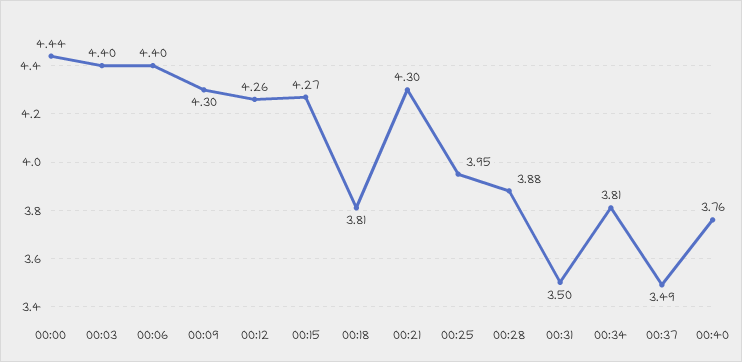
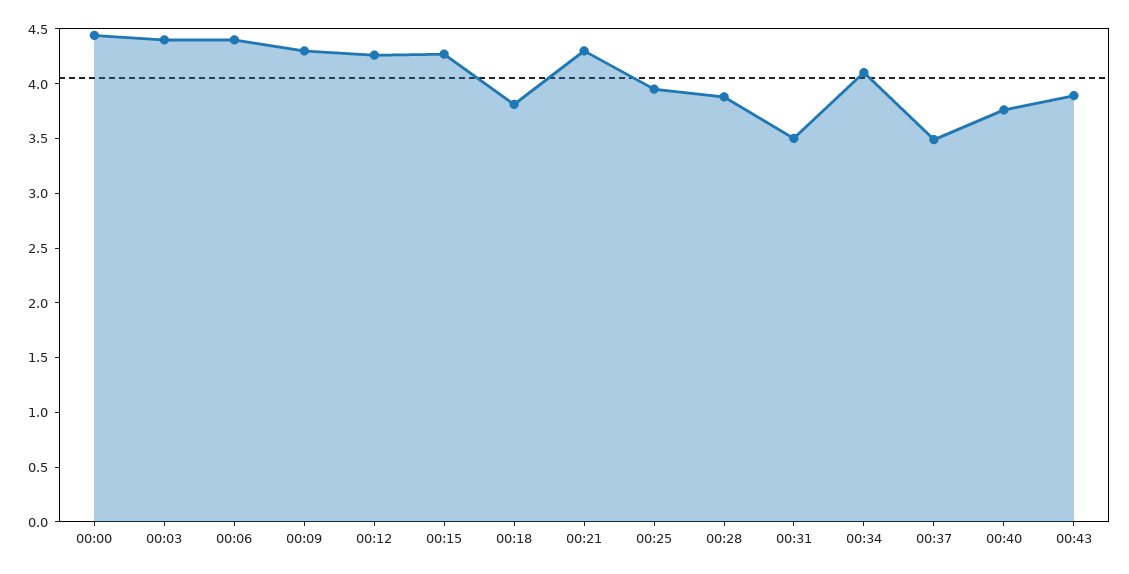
00:34: 3.81 -> 4.1
00:43: none -> 3.9

